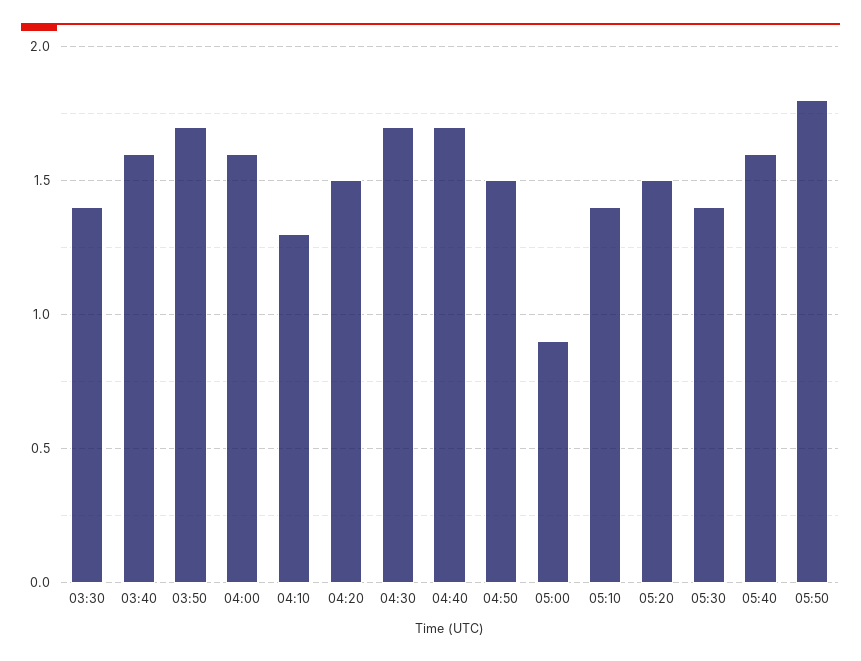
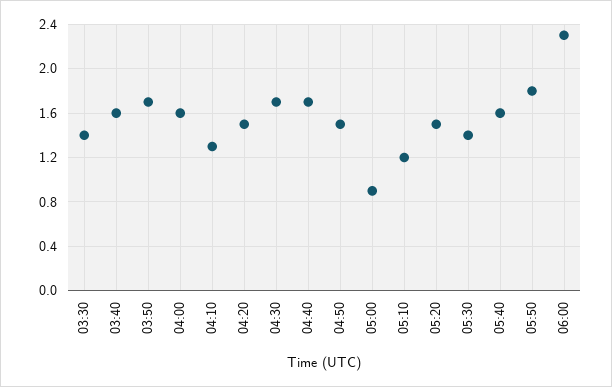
05:10: 1.4 -> 1.2
06:00: none -> 2.3

